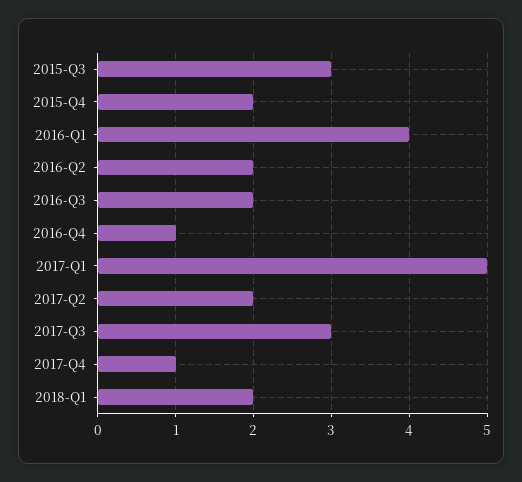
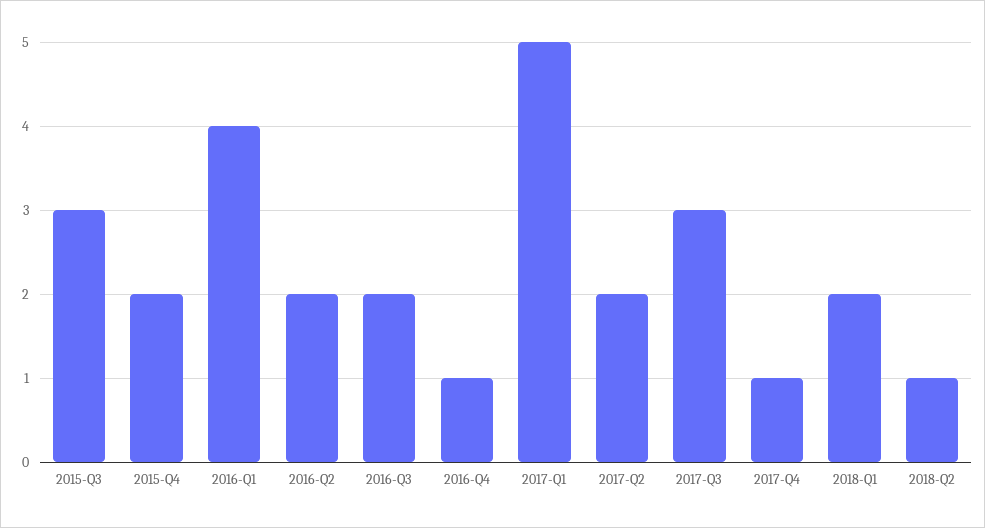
2018-Q2: none -> 1

